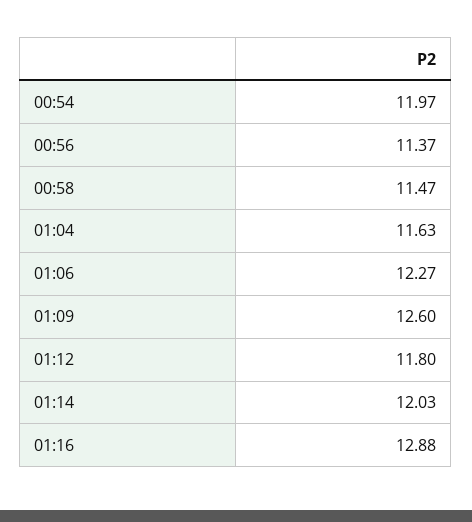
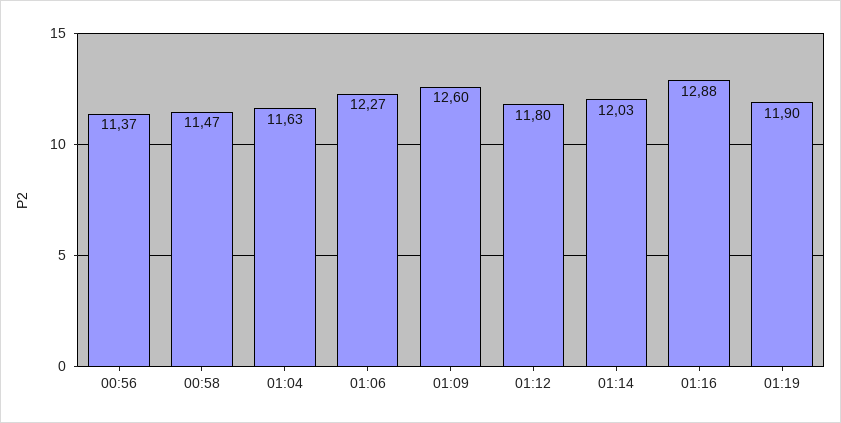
00:54: 11.97 -> none
01:19: none -> 11.9

